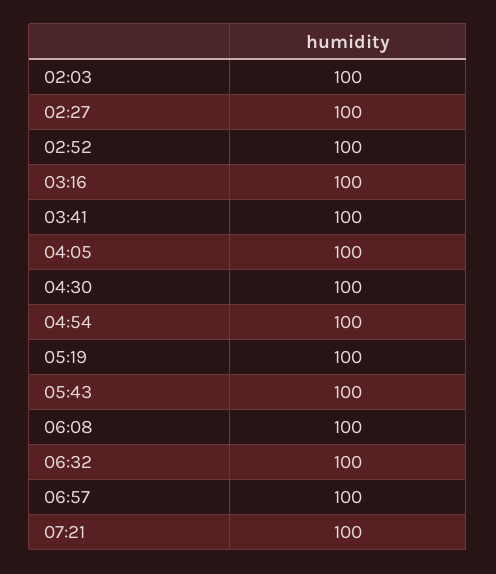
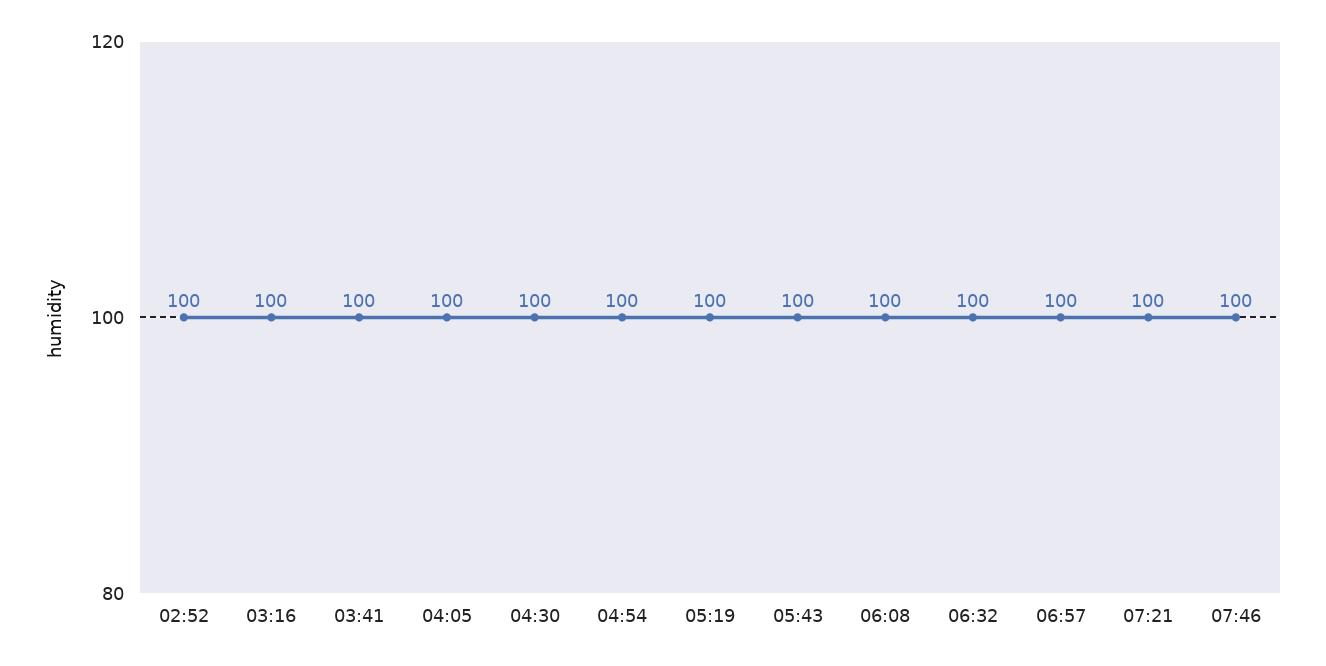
02:03: 100 -> none
02:27: 100 -> none
07:46: none -> 100

